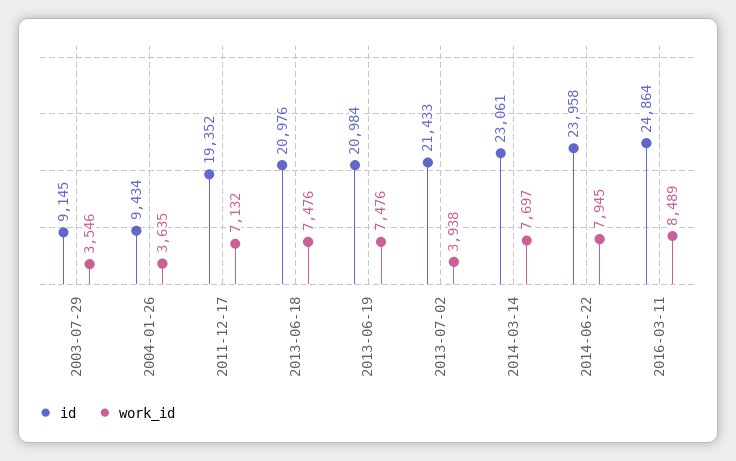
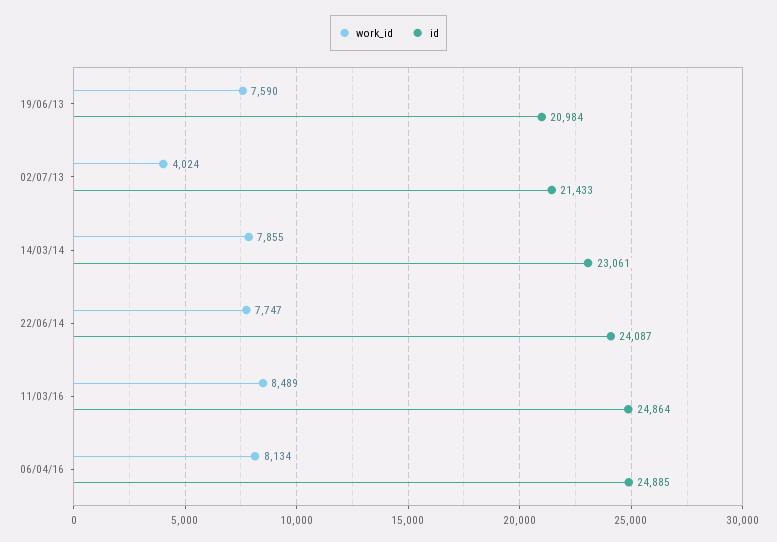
id, 2003-07-29: 9145 -> none
work_id, 2003-07-29: 3546 -> none
id, 2004-01-26: 9434 -> none
work_id, 2004-01-26: 3635 -> none
id, 2011-12-17: 19352 -> none
work_id, 2011-12-17: 7132 -> none
id, 2013-06-18: 20976 -> none
work_id, 2013-06-18: 7476 -> none
work_id, 2013-06-19: 7476 -> 7590
work_id, 2013-07-02: 3938 -> 4024
work_id, 2014-03-14: 7697 -> 7855
id, 2014-06-22: 23958 -> 24087
work_id, 2014-06-22: 7945 -> 7747
work_id, 06/04/16: none -> 8134
id, 06/04/16: none -> 24885

